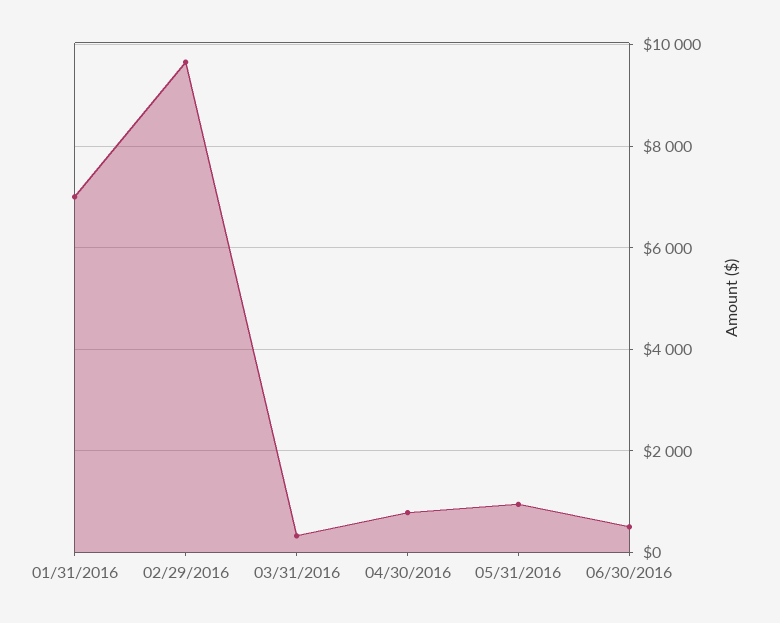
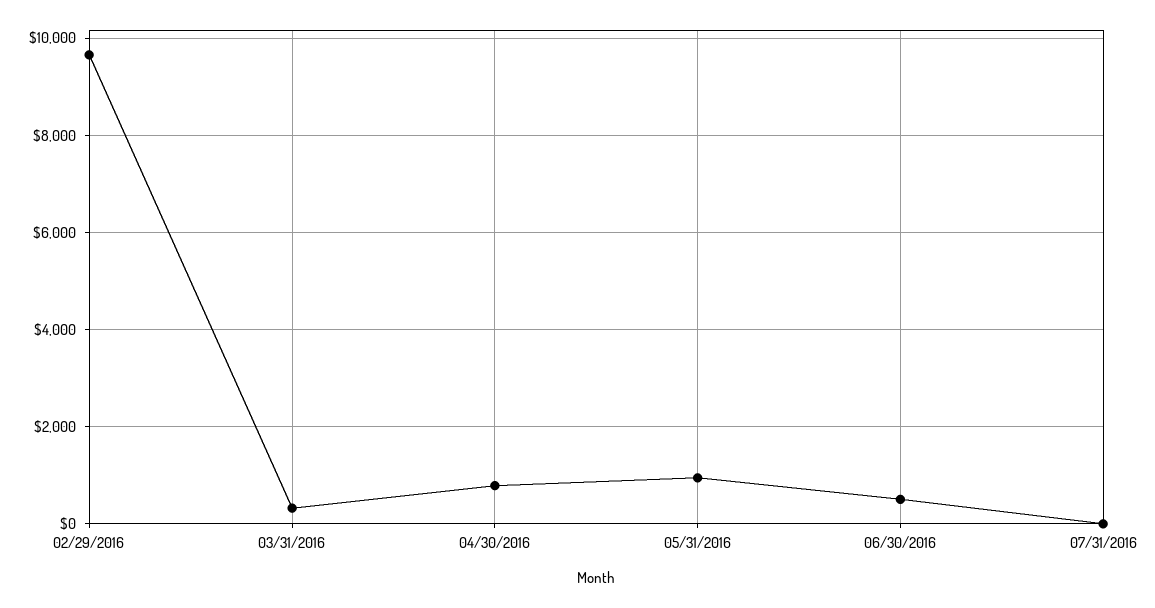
01/31/2016: 7000 -> none
07/31/2016: none -> 0

